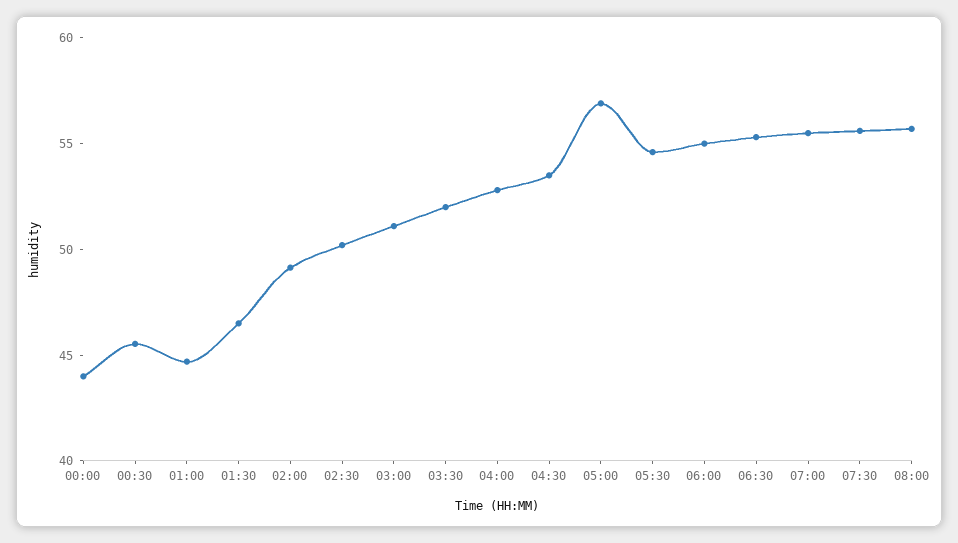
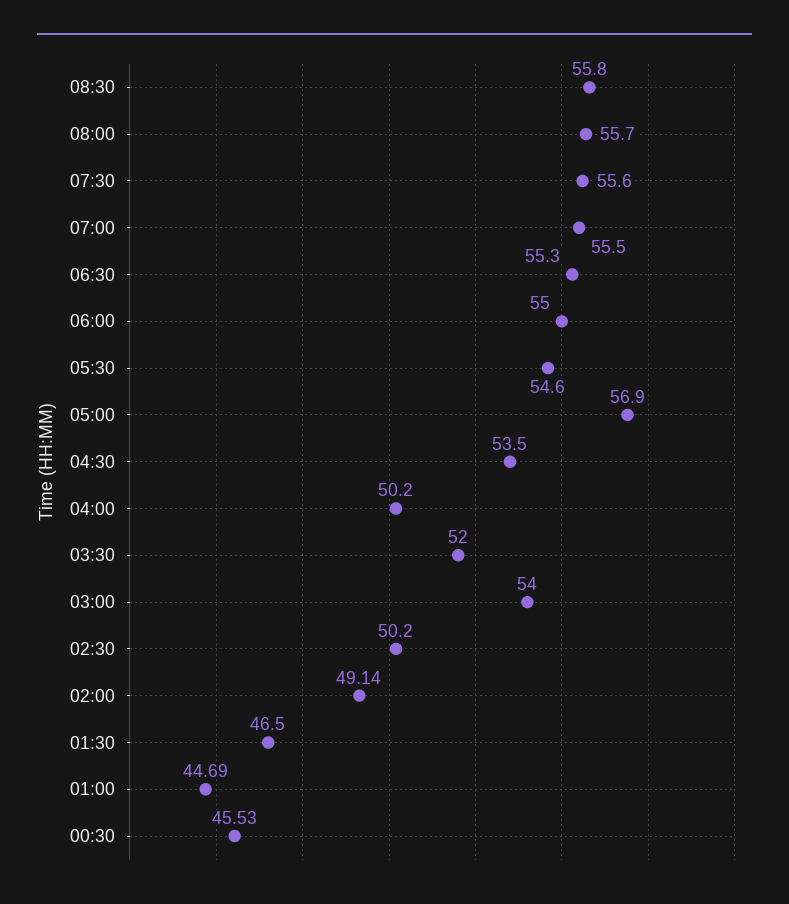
00:00: 44 -> none
03:00: 51 -> 54
04:00: 53 -> 50.2
08:30: none -> 55.8

